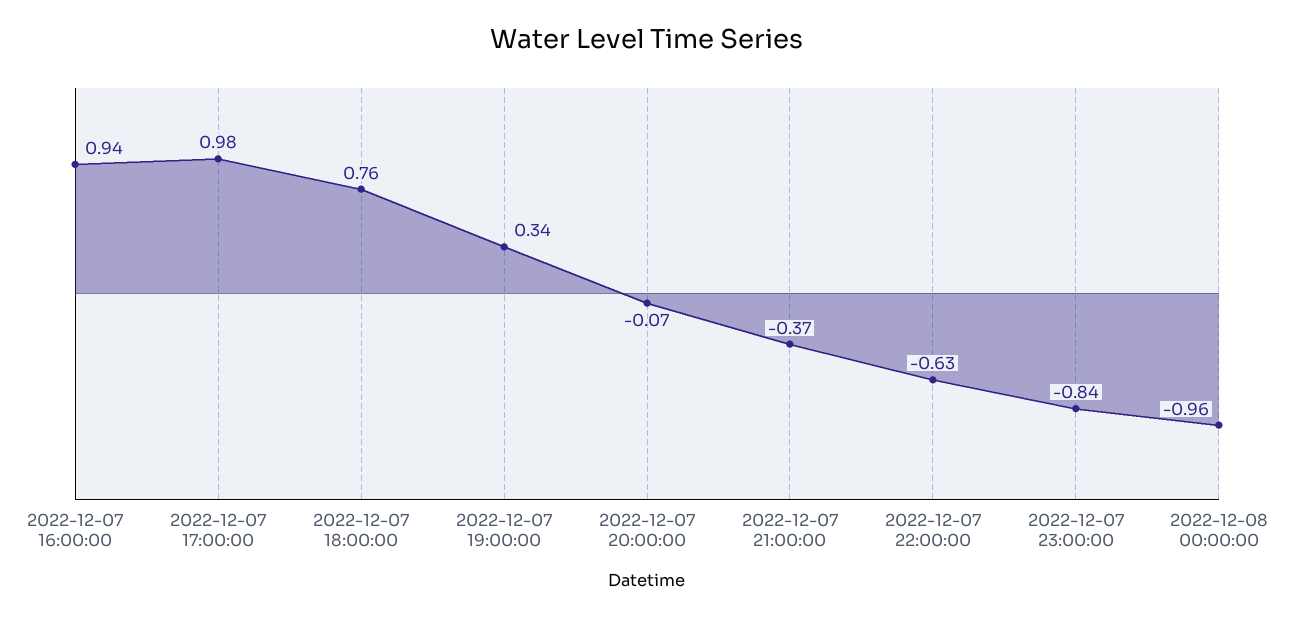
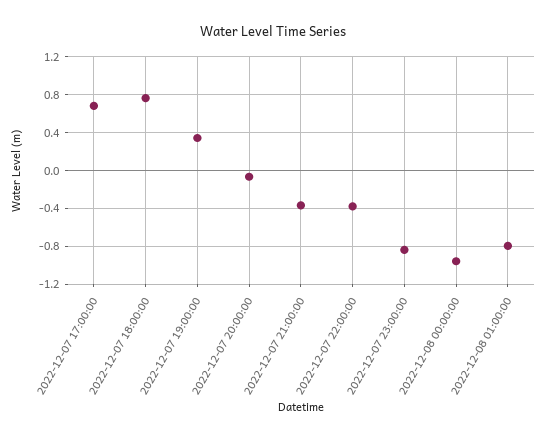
2022-12-07 16:00:00: 0.94 -> none
2022-12-07 17:00:00: 0.98 -> 0.7
2022-12-07 22:00:00: -0.63 -> -0.4
2022-12-08 01:00:00: none -> -0.8

